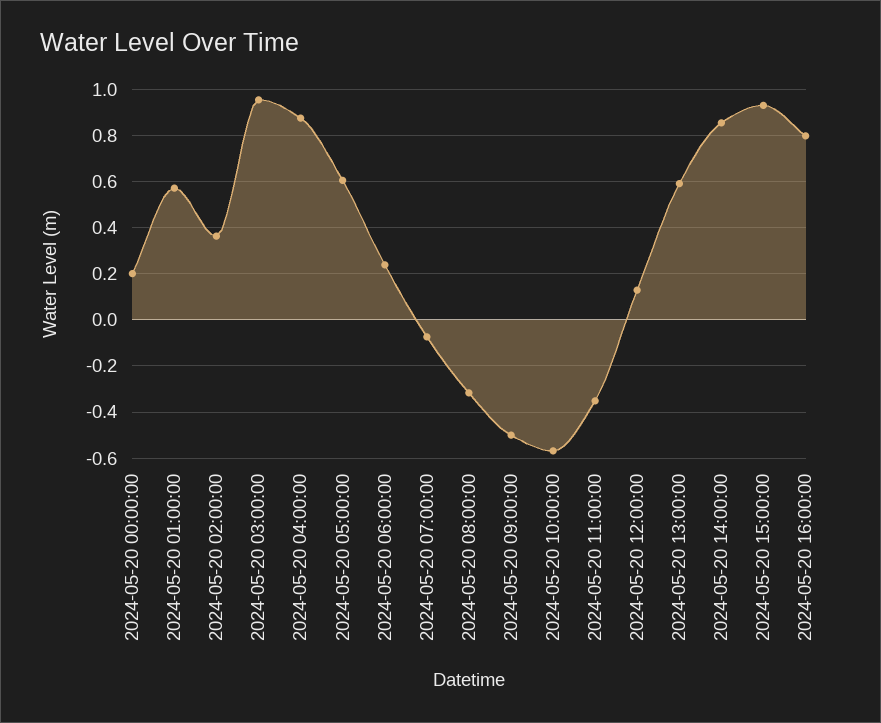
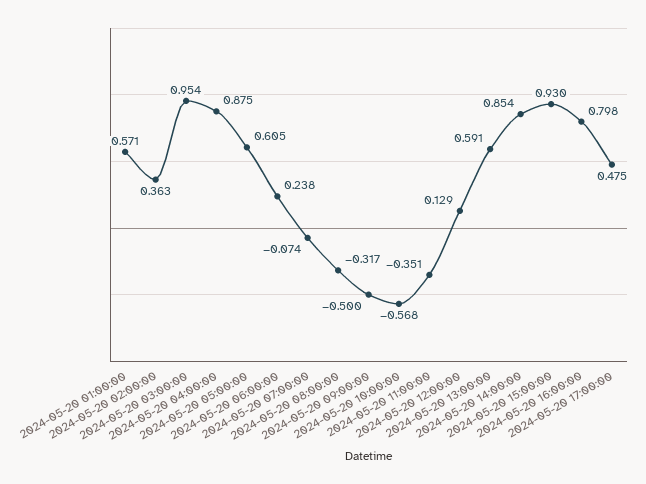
2024-05-20 00:00:00: 0.2 -> none
2024-05-20 17:00:00: none -> 0.475

